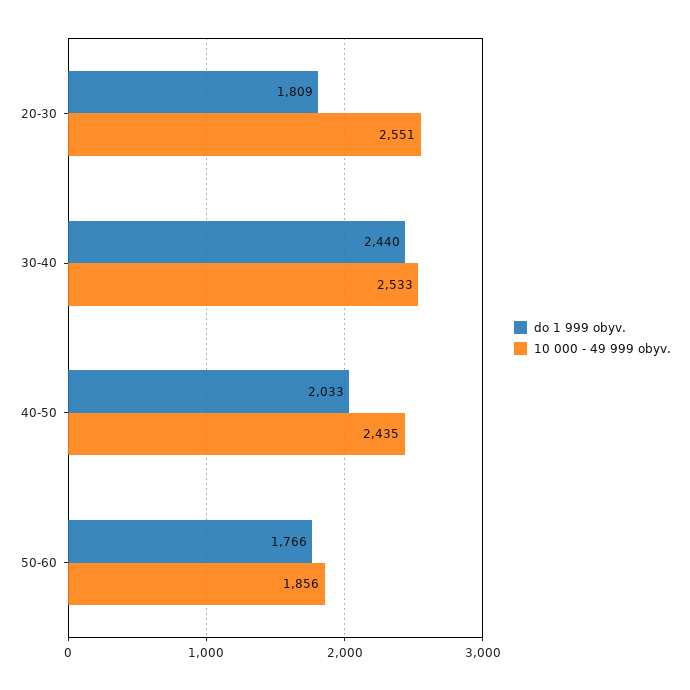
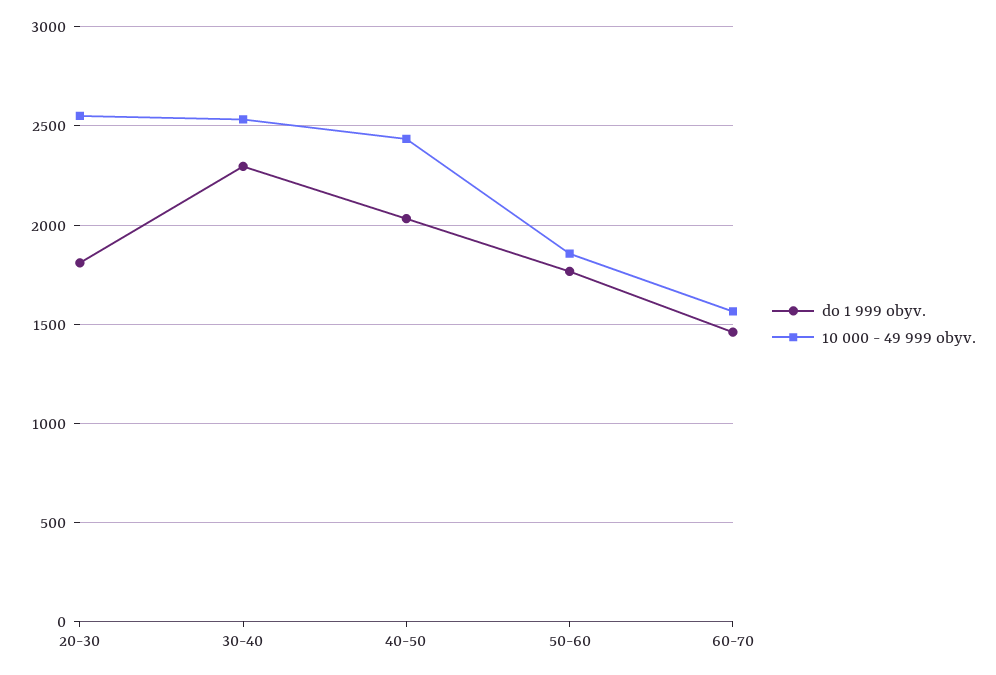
do 1 999 obyv., 30-40: 2440 -> 2300
do 1 999 obyv., 60-70: none -> 1450
10 000 - 49 999 obyv., 60-70: none -> 1550

